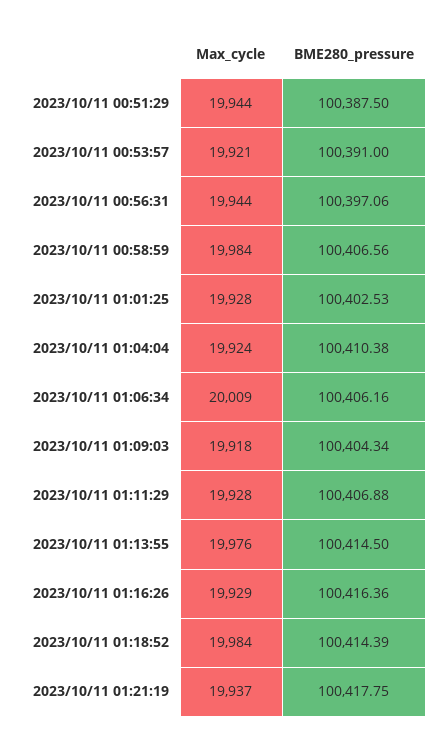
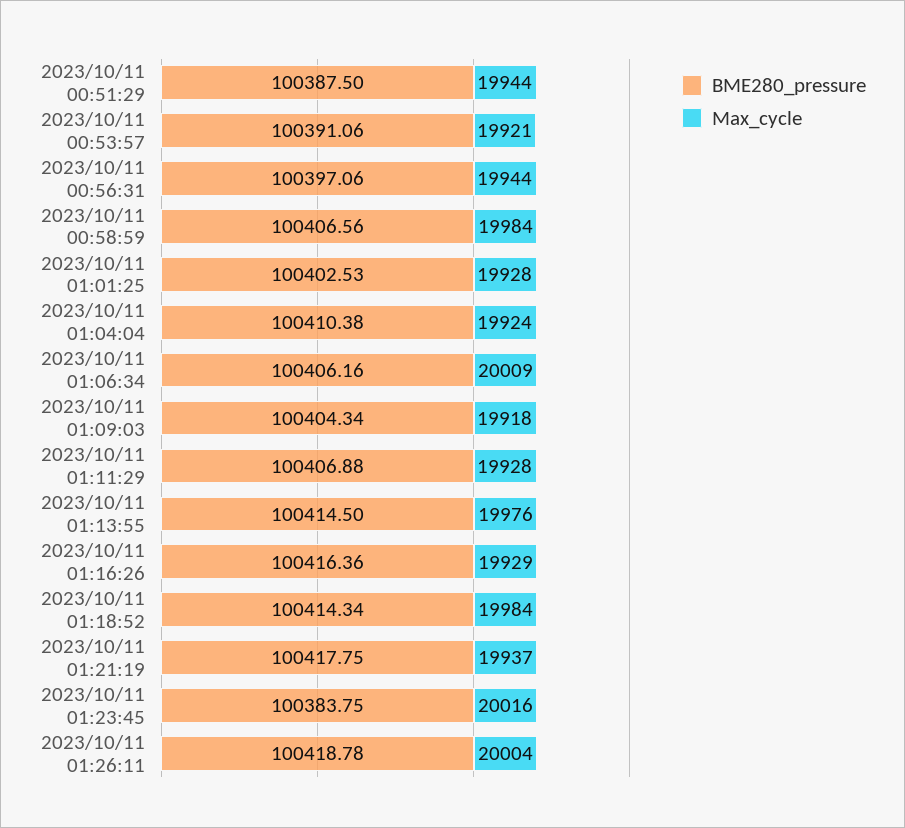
BME280_pressure, 2023/10/11 00:53:57: 100391 -> 100391.06
BME280_pressure, 2023/10/11 01:18:52: 100414.39 -> 100414.34
BME280_pressure, 2023/10/11 01:23:45: none -> 100383.75
Max_cycle, 2023/10/11 01:23:45: none -> 20016
BME280_pressure, 2023/10/11 01:26:11: none -> 100418.78
Max_cycle, 2023/10/11 01:26:11: none -> 20004

